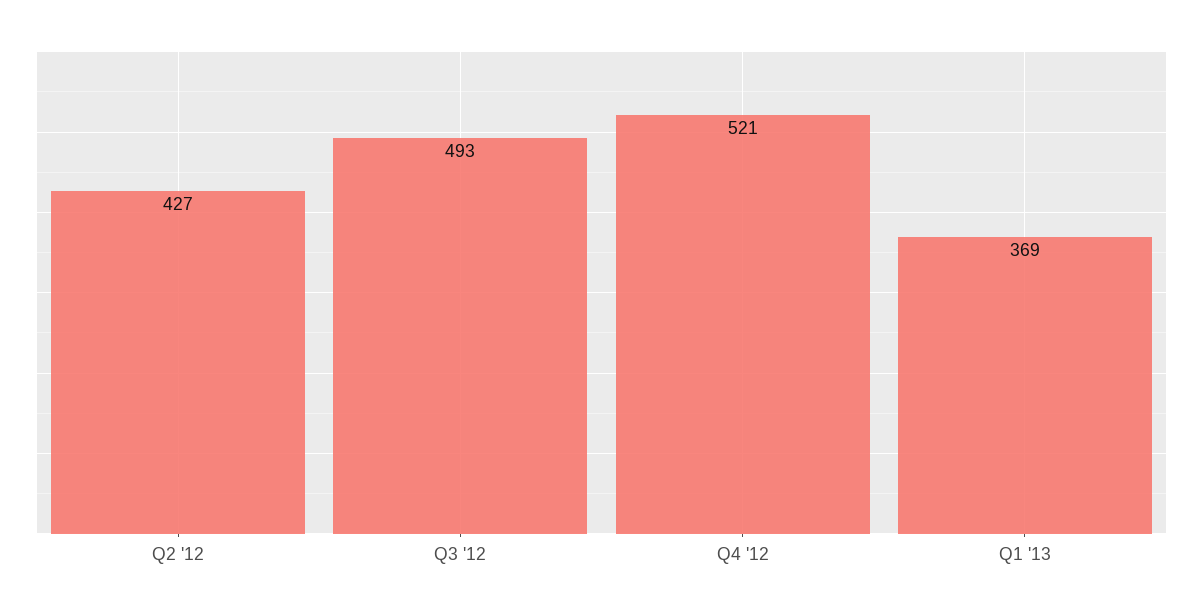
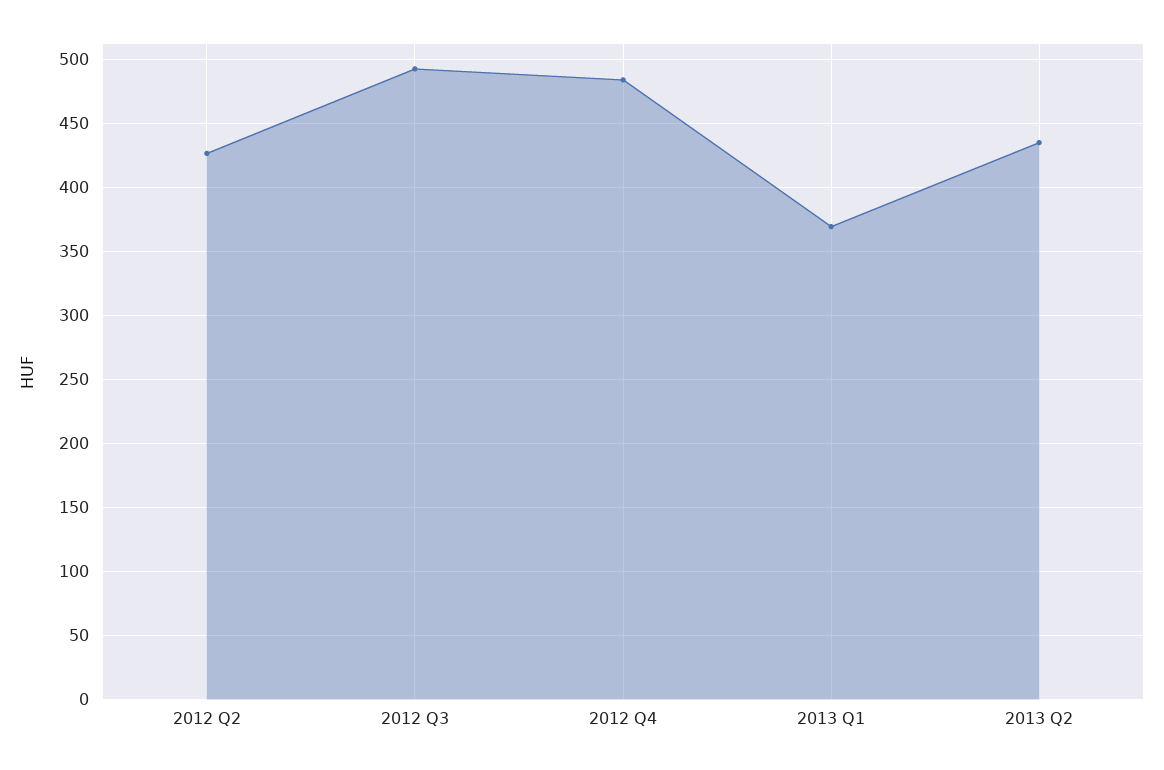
Q4 '12: 521 -> 485
2013 Q2: none -> 435

